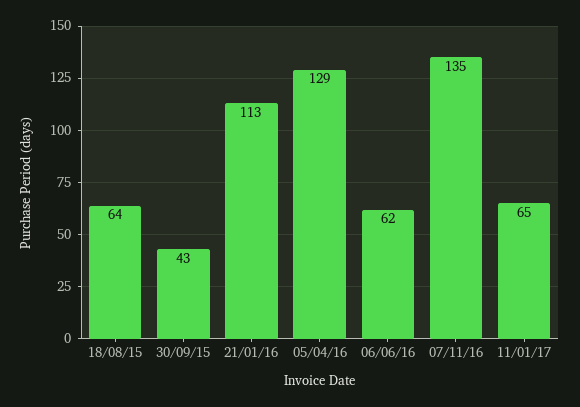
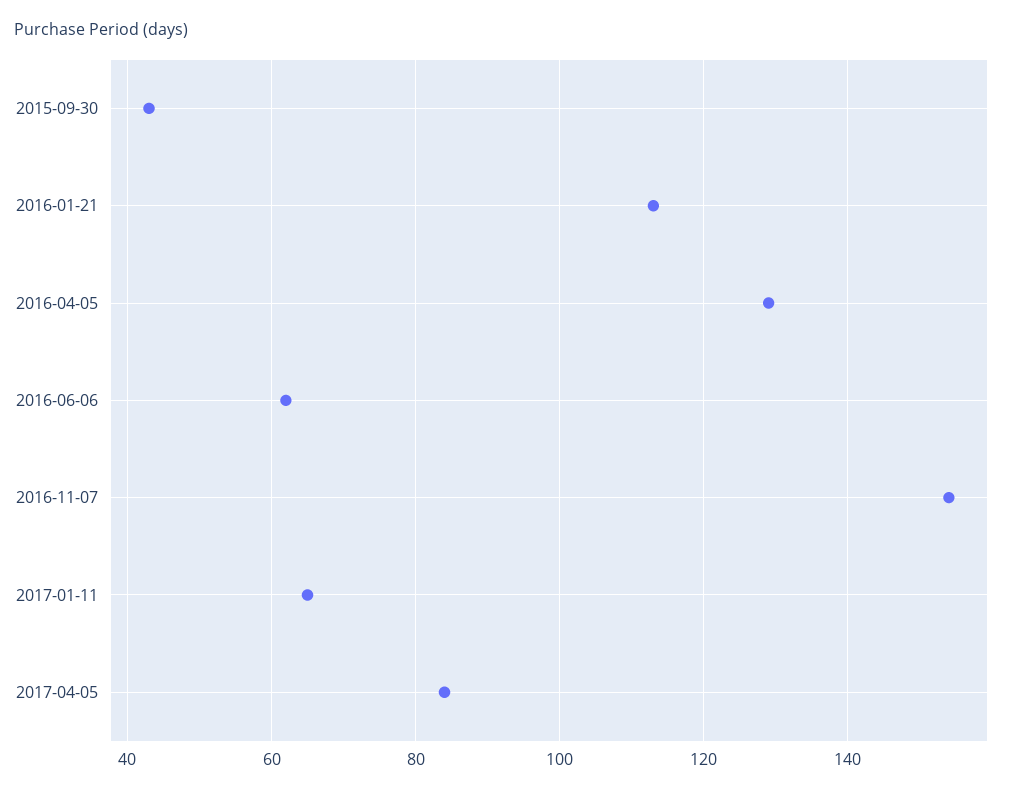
18/08/15: 64 -> none
07/11/16: 135 -> 155
2017-04-05: none -> 85

